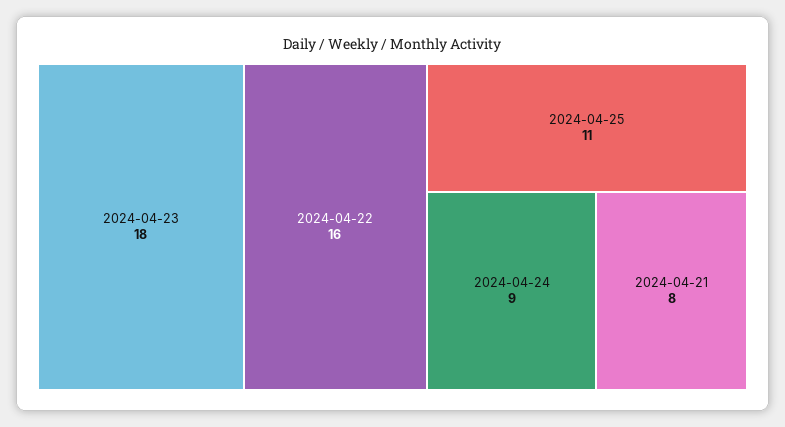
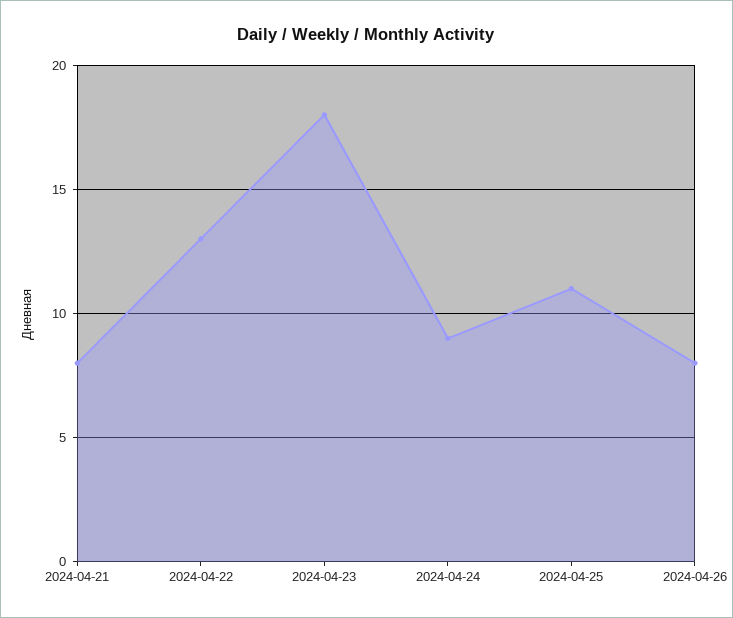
2024-04-22: 16 -> 13
2024-04-26: none -> 8

